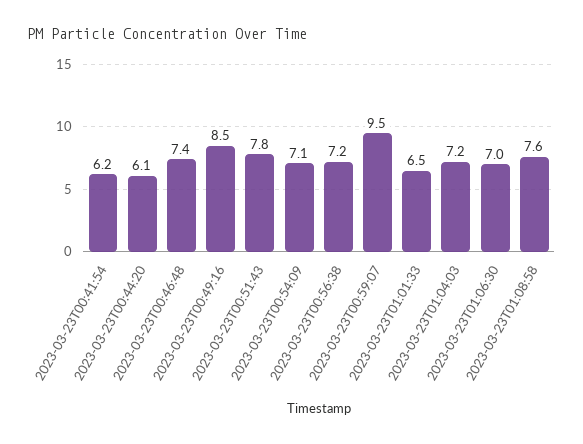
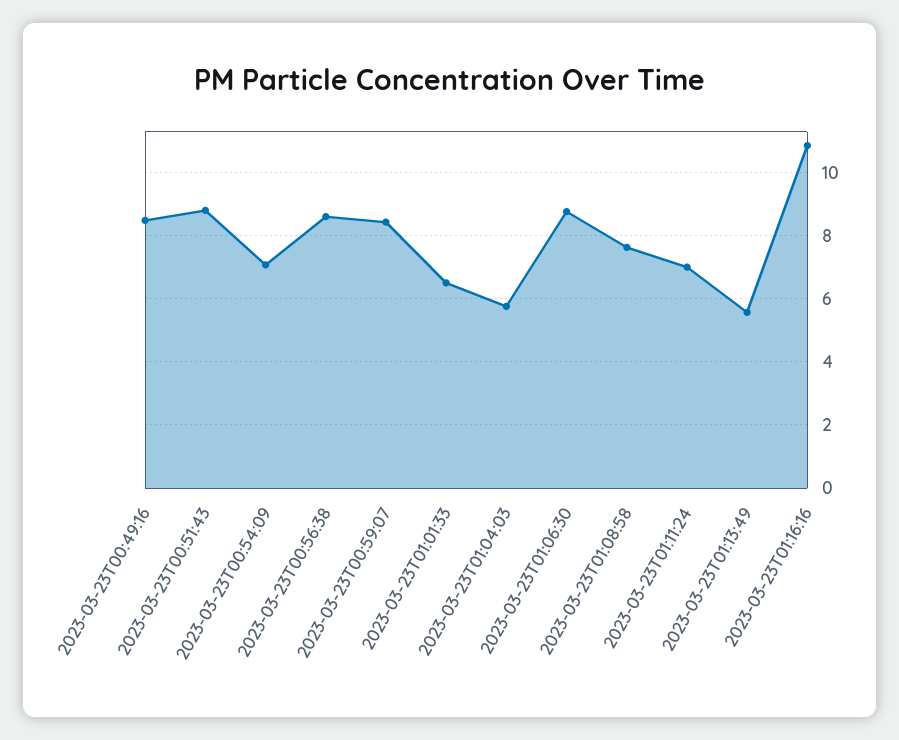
2023-03-23T00:41:54: 6.2 -> none
2023-03-23T00:44:20: 6.1 -> none
2023-03-23T00:46:48: 7.4 -> none
2023-03-23T00:51:43: 7.8 -> 8.8
2023-03-23T00:56:38: 7.2 -> 8.6
2023-03-23T00:59:07: 9.5 -> 8.4
2023-03-23T01:04:03: 7.2 -> 5.8
2023-03-23T01:06:30: 7 -> 8.8
2023-03-23T01:11:24: none -> 7
2023-03-23T01:13:49: none -> 5.6
2023-03-23T01:16:16: none -> 10.8

